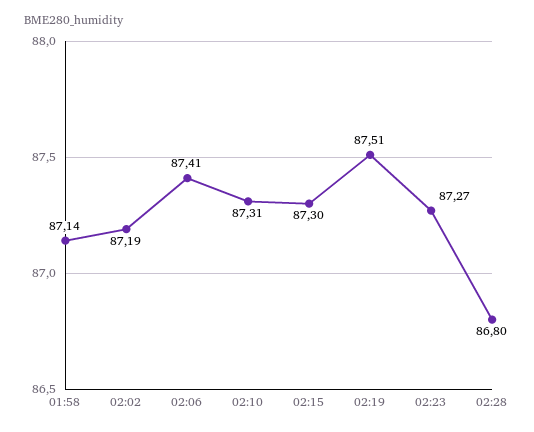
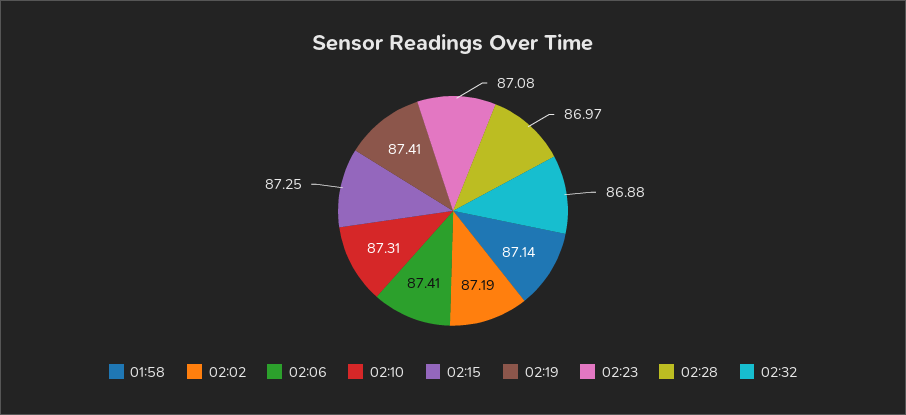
02:15: 87.3 -> 87.25
02:19: 87.51 -> 87.41
02:23: 87.27 -> 87.08
02:28: 86.8 -> 86.97
02:32: none -> 86.88

